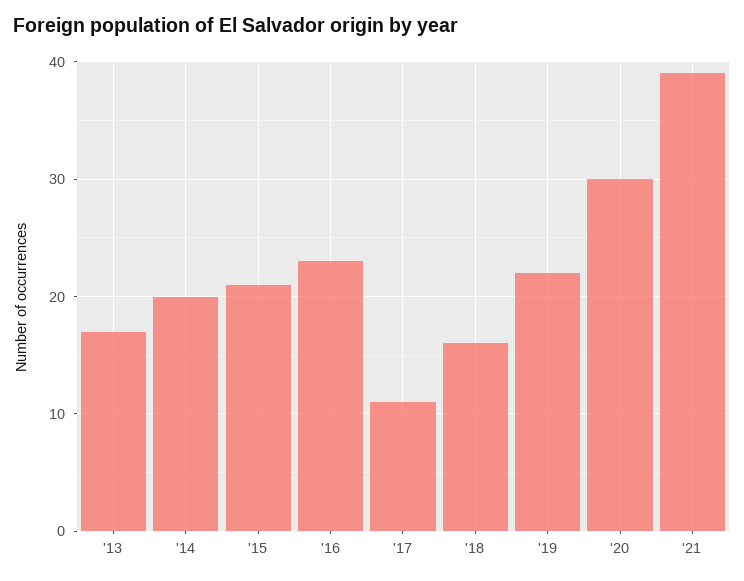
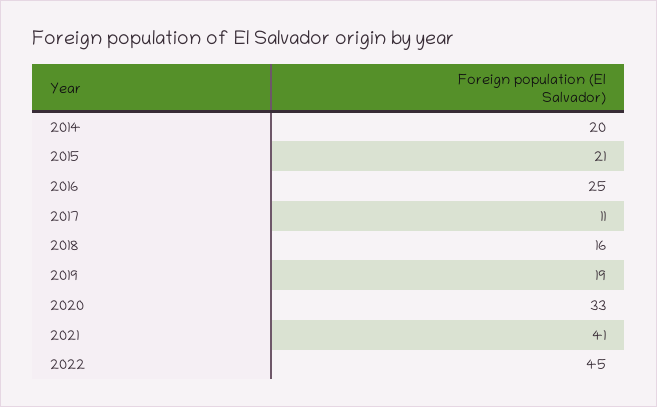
'13: 17 -> none
'16: 23 -> 25
'19: 22 -> 19
'20: 30 -> 33
'21: 39 -> 41
2022: none -> 45

